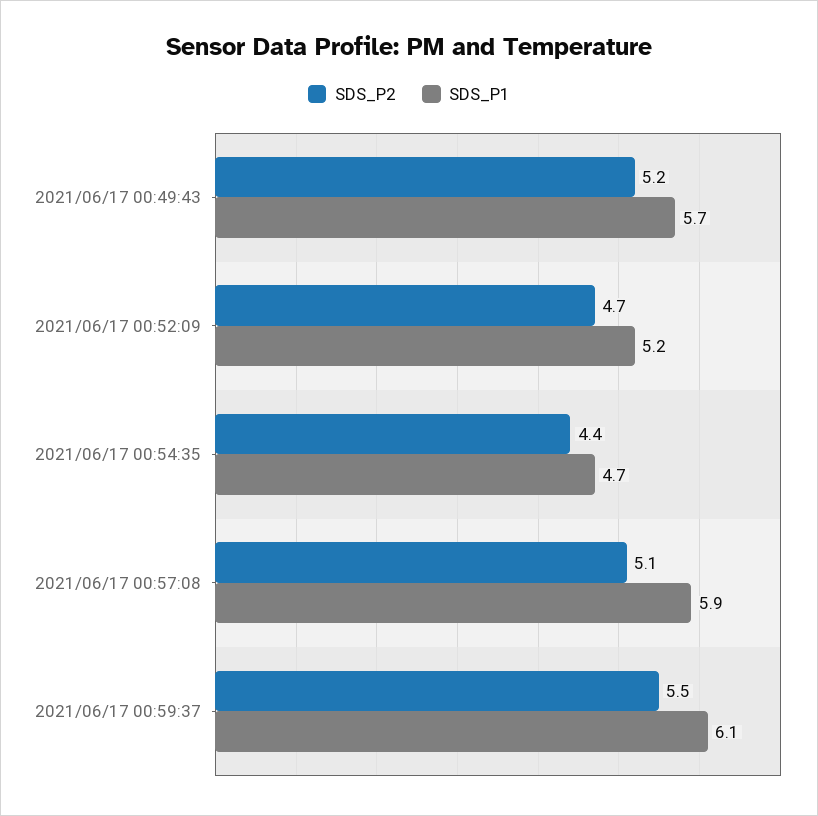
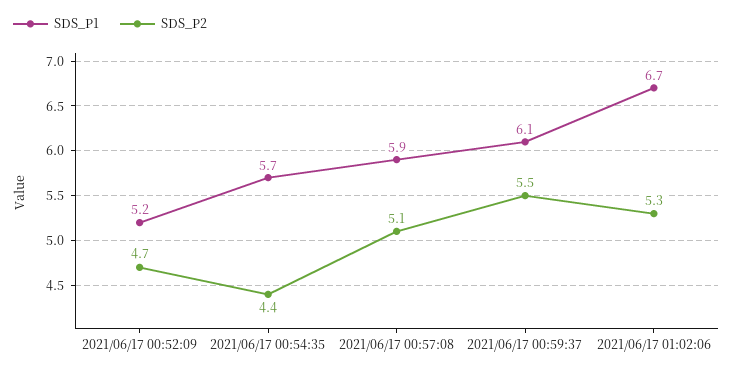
SDS_P2, 2021/06/17 00:49:43: 5.2 -> none
SDS_P1, 2021/06/17 00:49:43: 5.7 -> none
SDS_P1, 2021/06/17 00:54:35: 4.7 -> 5.7
SDS_P1, 2021/06/17 01:02:06: none -> 6.7
SDS_P2, 2021/06/17 01:02:06: none -> 5.3

